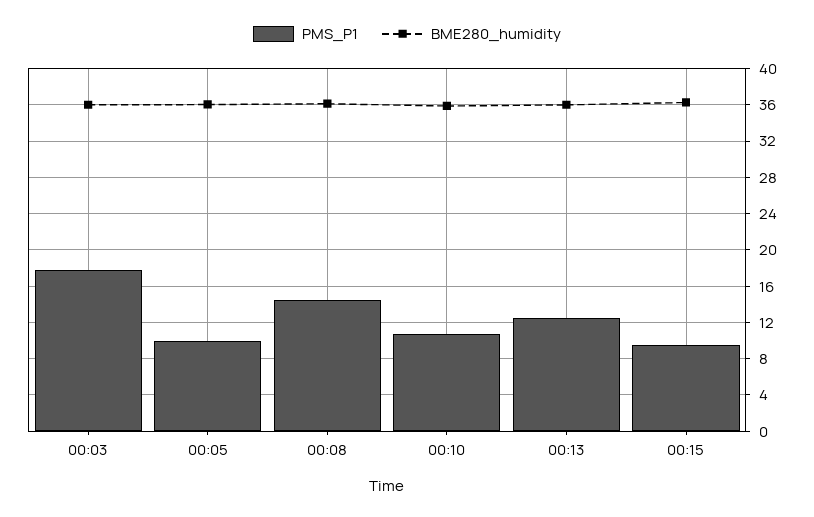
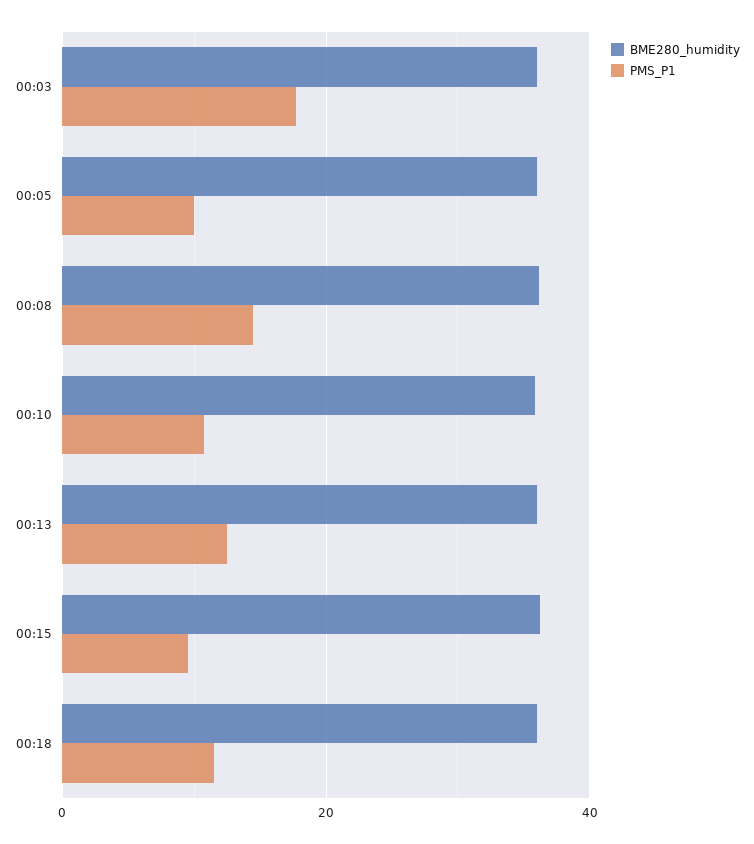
BME280_humidity, 00:18: none -> 36
PMS_P1, 00:18: none -> 12

